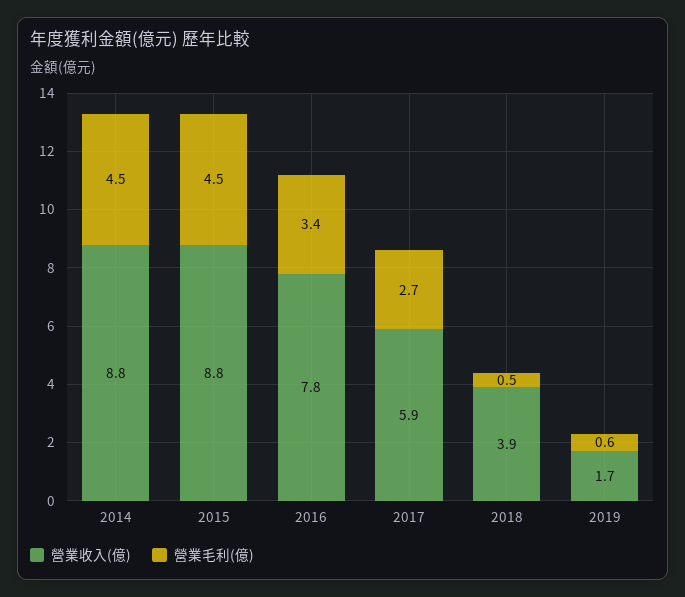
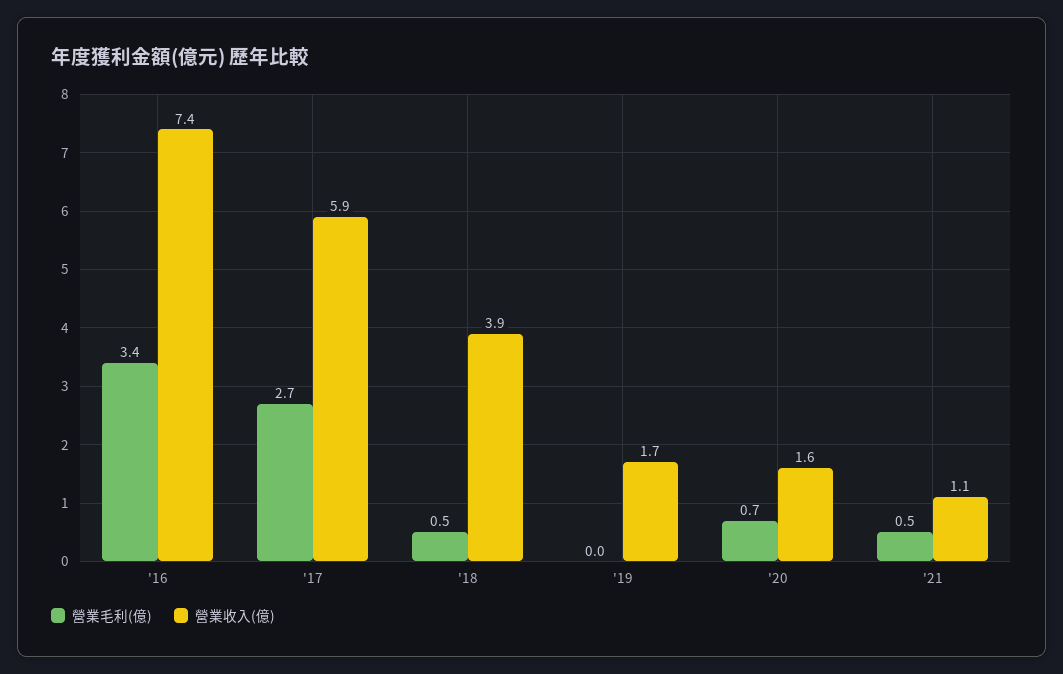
營業收入(億), 2014: 8.8 -> none
營業毛利(億), 2014: 4.5 -> none
營業收入(億), 2015: 8.8 -> none
營業毛利(億), 2015: 4.5 -> none
營業收入(億), 2016: 7.8 -> 7.4
營業毛利(億), 2019: 0.6 -> 0
營業毛利(億), '20: none -> 0.7
營業收入(億), '20: none -> 1.6
營業毛利(億), '21: none -> 0.5
營業收入(億), '21: none -> 1.1

